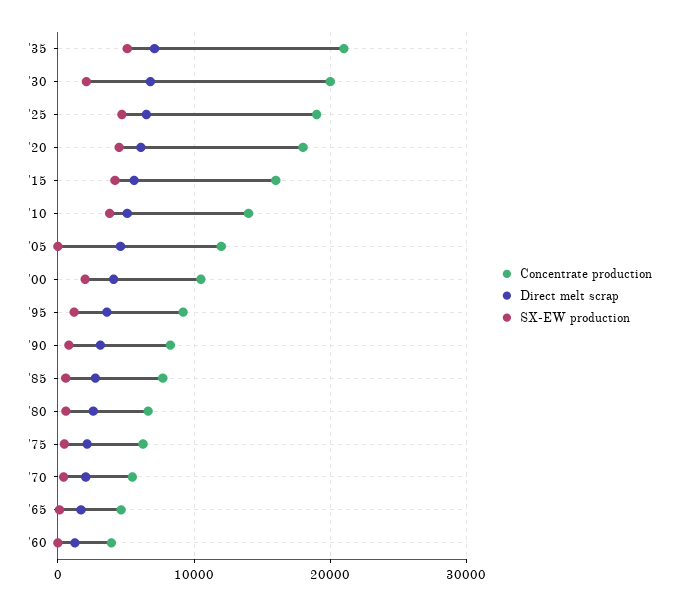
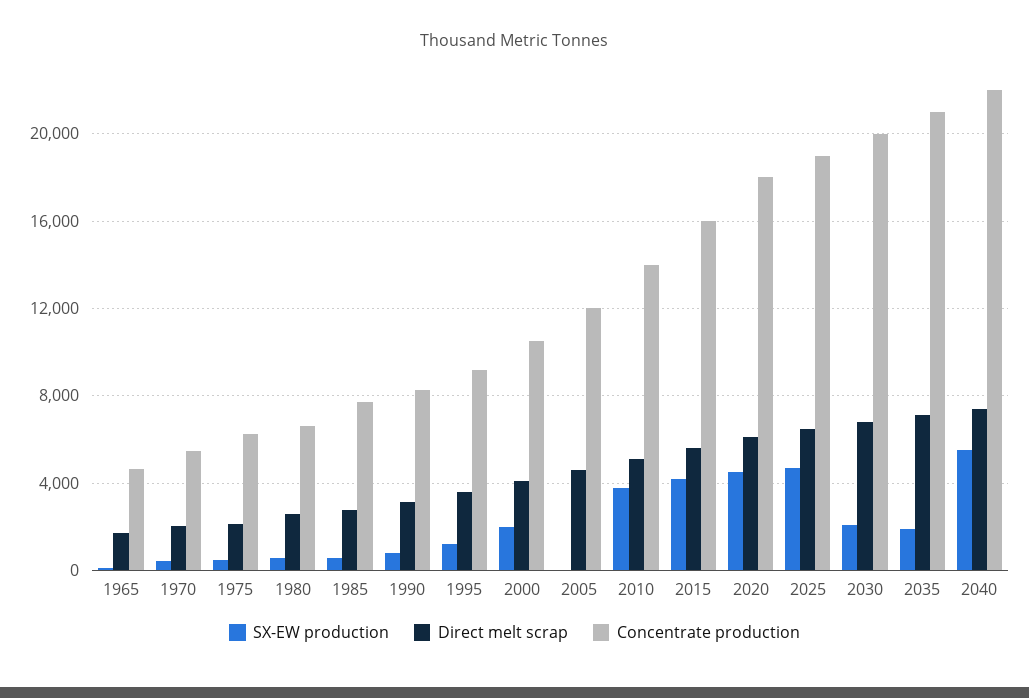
SX-EW production, '35: 5000 -> 2000
Concentrate production, '60: 4000 -> none
Direct melt scrap, '60: 1000 -> none
SX-EW production, '60: 0 -> none
SX-EW production, 2040: none -> 5500
Direct melt scrap, 2040: none -> 7500
Concentrate production, 2040: none -> 22000

